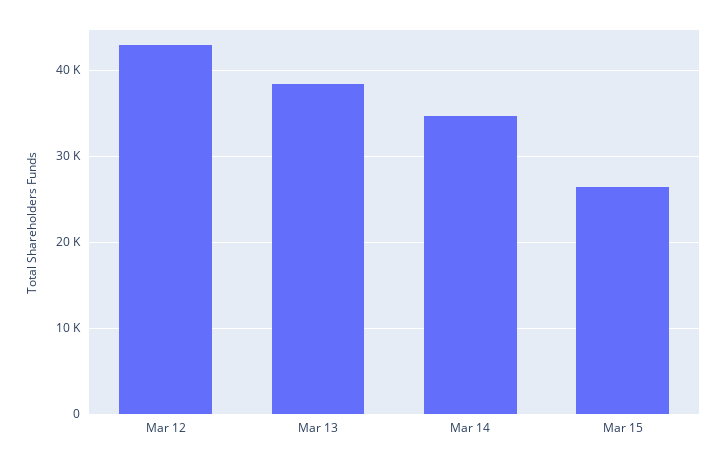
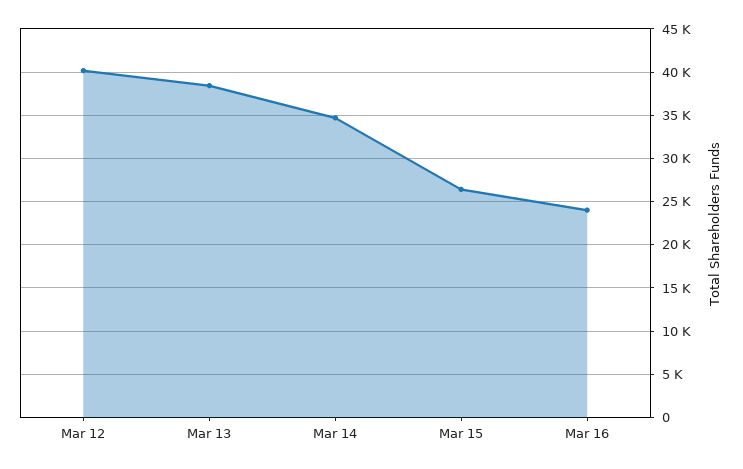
Mar 12: 43000 -> 40000
Mar 16: none -> 24000

